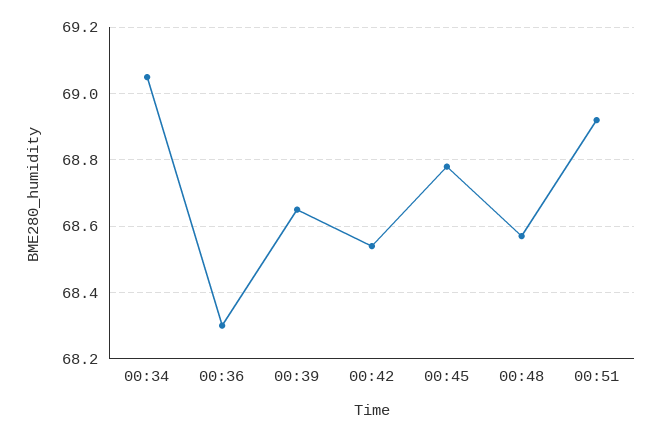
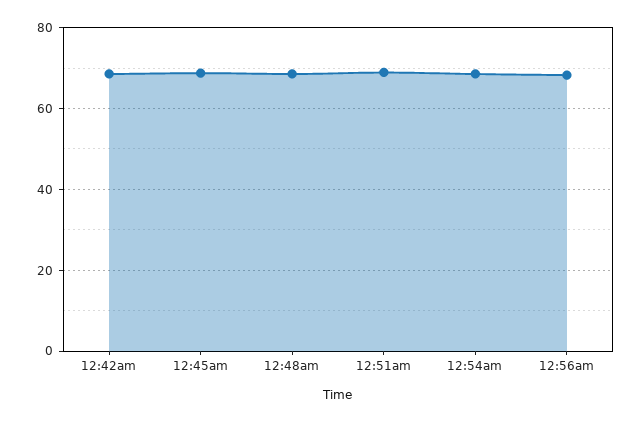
00:34: 69.05 -> none
00:36: 68.3 -> none
00:39: 68.65 -> none
12:54am: none -> 68
12:56am: none -> 68

